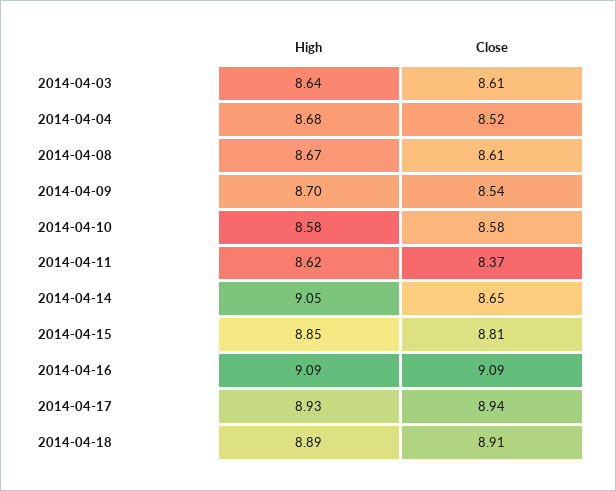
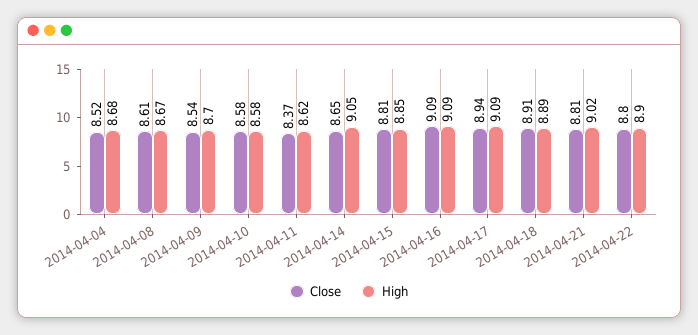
High, 2014-04-03: 8.64 -> none
Close, 2014-04-03: 8.61 -> none
High, 2014-04-17: 8.93 -> 9.09
Close, 2014-04-21: none -> 8.81
High, 2014-04-21: none -> 9.02
Close, 2014-04-22: none -> 8.8
High, 2014-04-22: none -> 8.9

